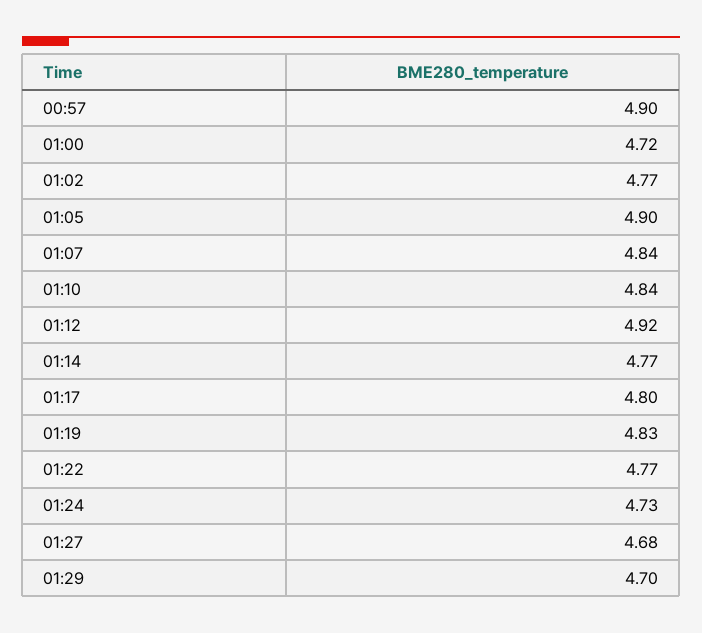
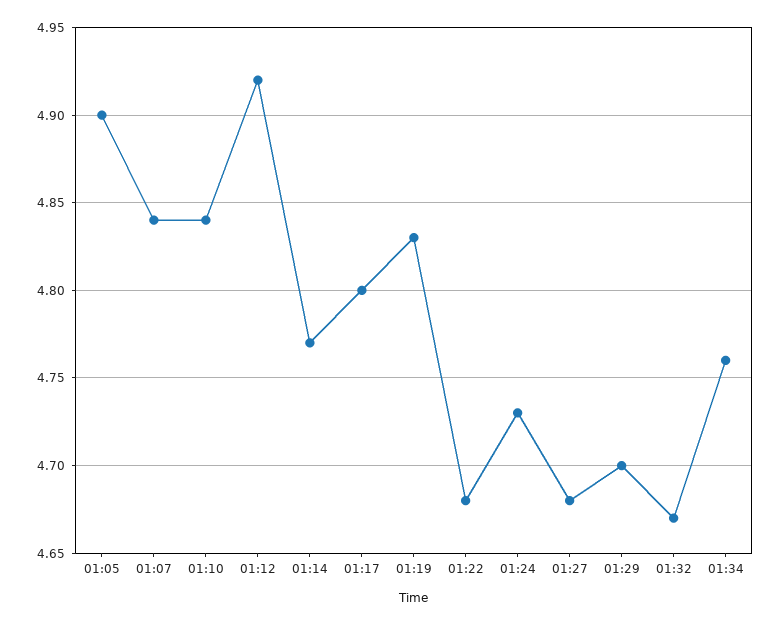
00:57: 4.9 -> none
01:00: 4.72 -> none
01:02: 4.77 -> none
01:22: 4.77 -> 4.68
01:32: none -> 4.67
01:34: none -> 4.76

